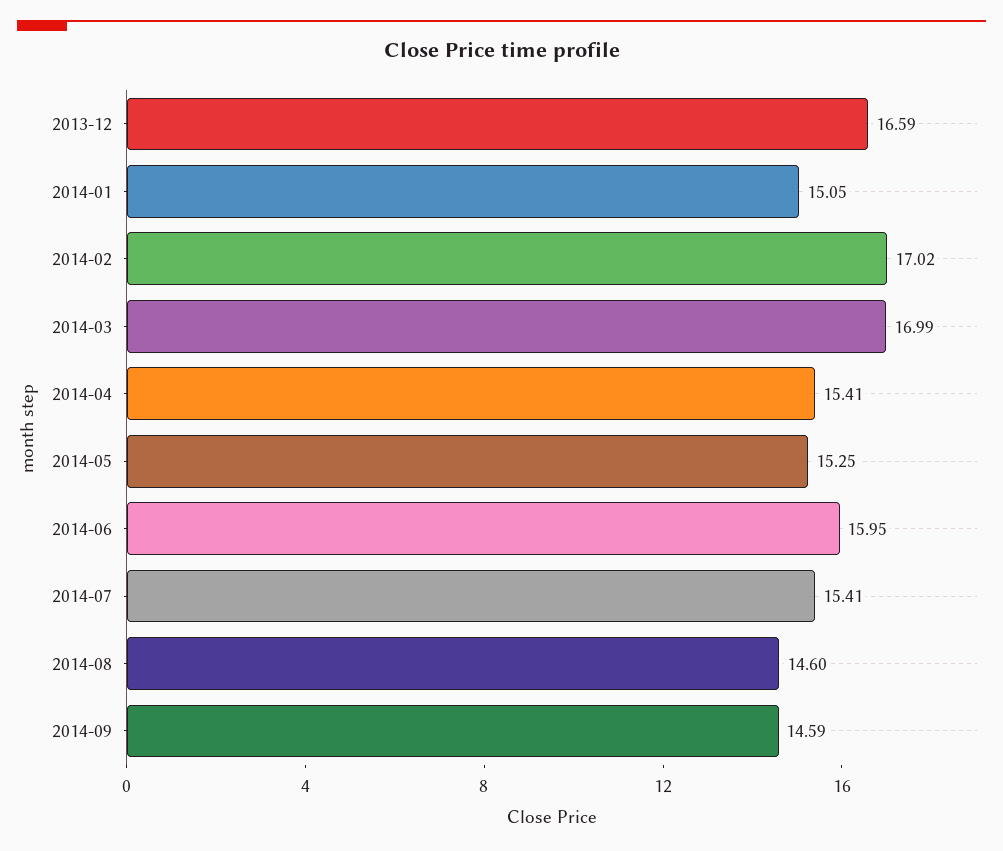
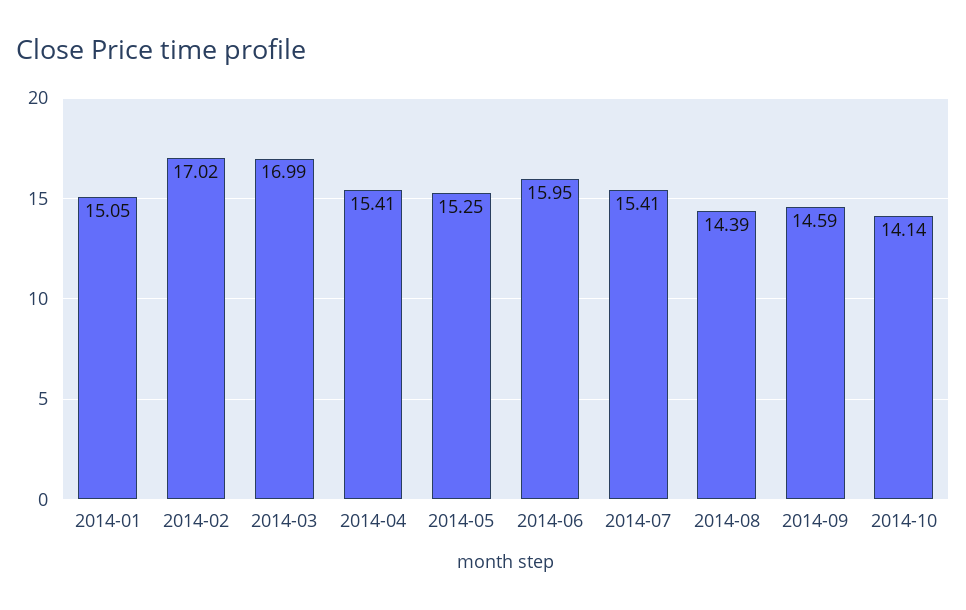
2013-12: 16.59 -> none
2014-08: 14.6 -> 14.39
2014-10: none -> 14.14

